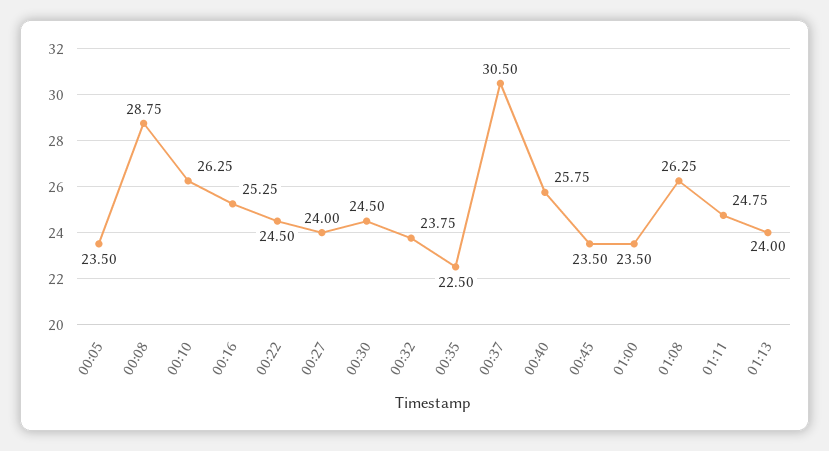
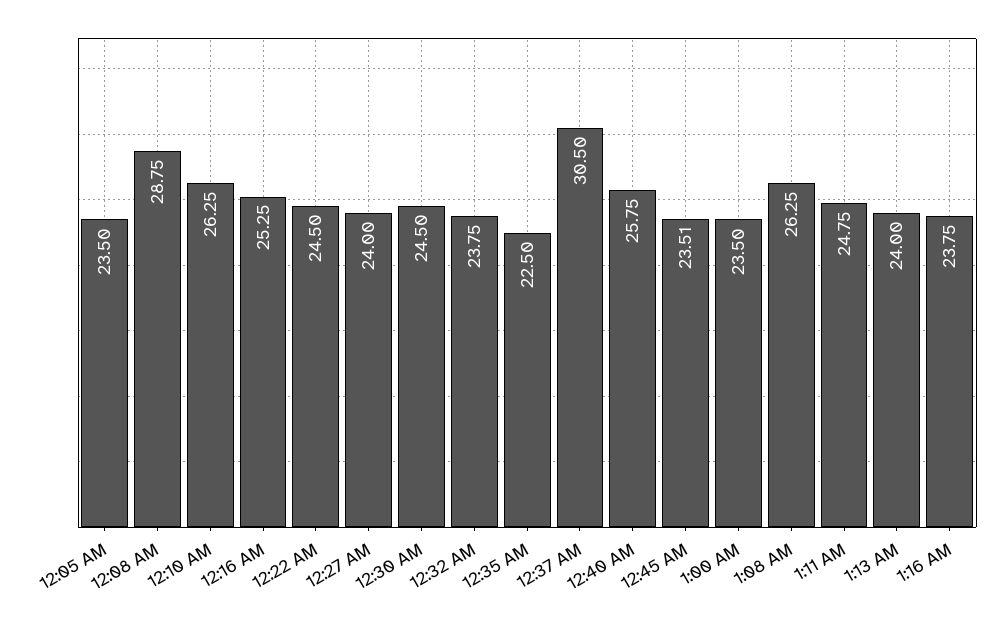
00:45: 23.5 -> 23.51
1:16 AM: none -> 23.75

